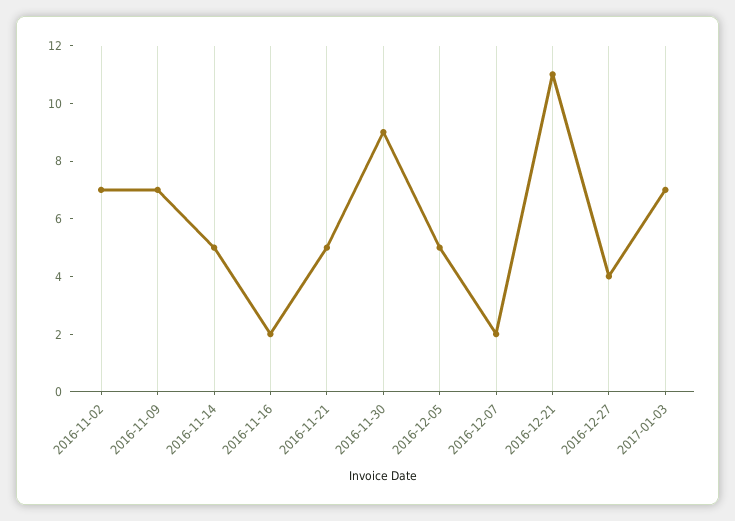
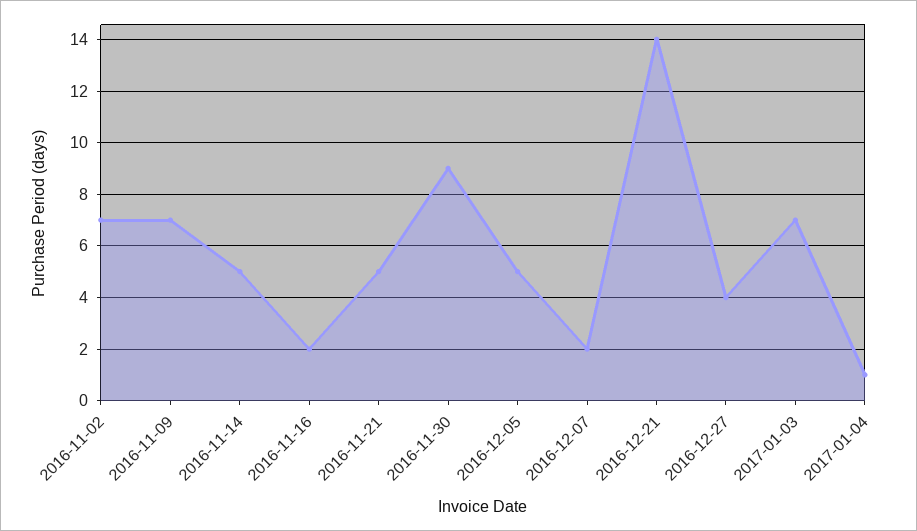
2016-12-21: 11 -> 14
2017-01-04: none -> 1

